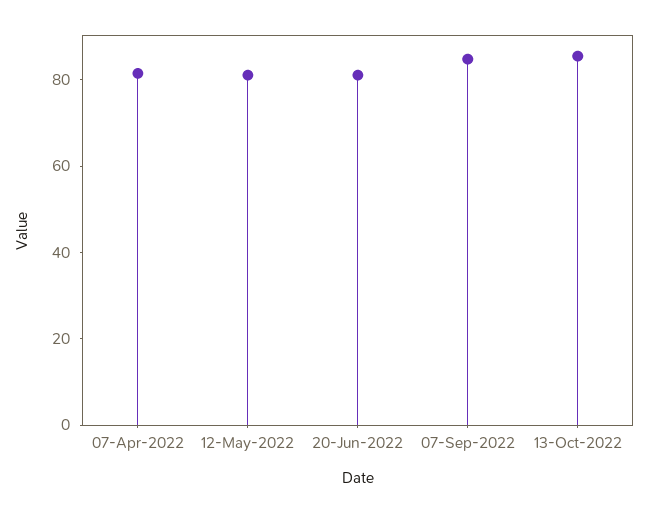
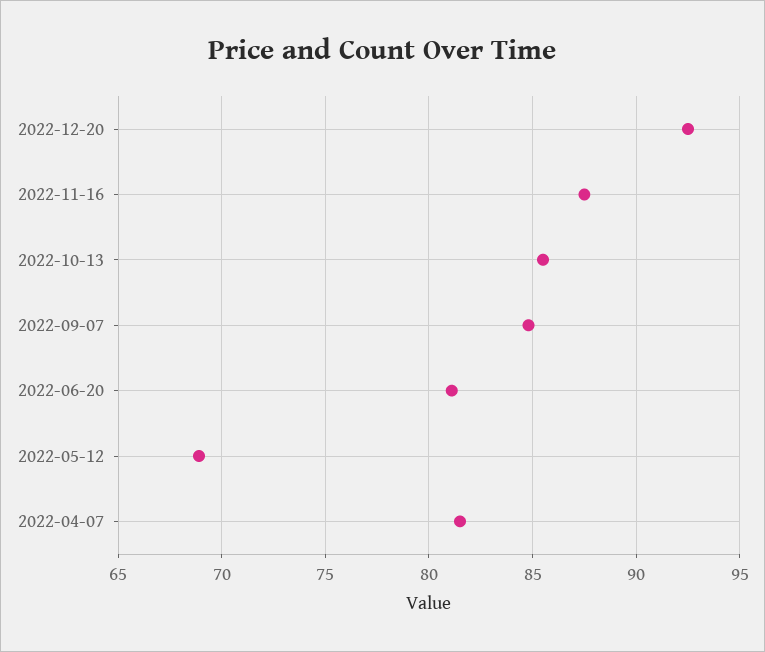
12-May-2022: 80 -> 69
2022-12-20: none -> 92.5
2022-11-16: none -> 87.5

